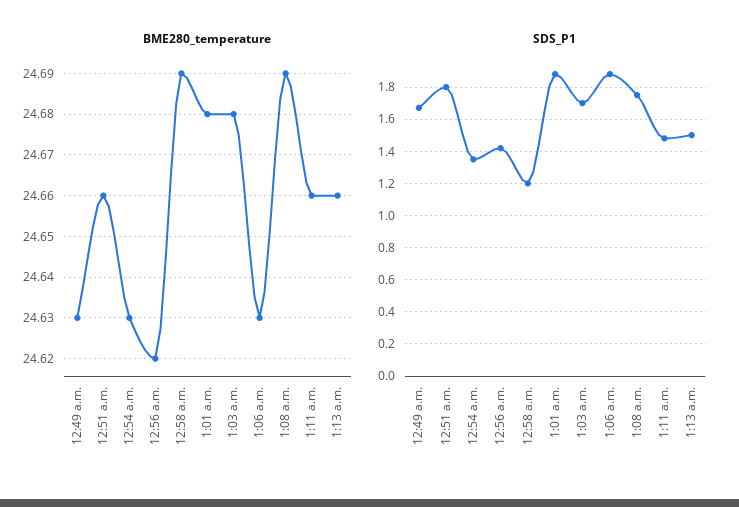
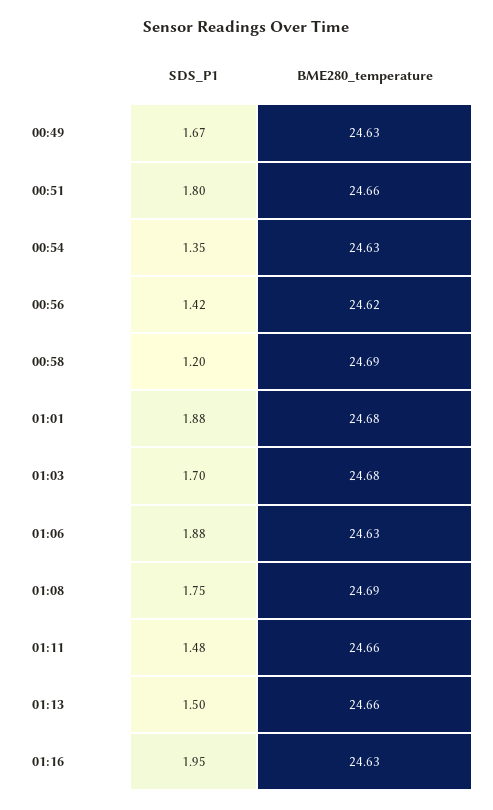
SDS_P1, 01:16: none -> 1.95
BME280_temperature, 01:16: none -> 24.63

